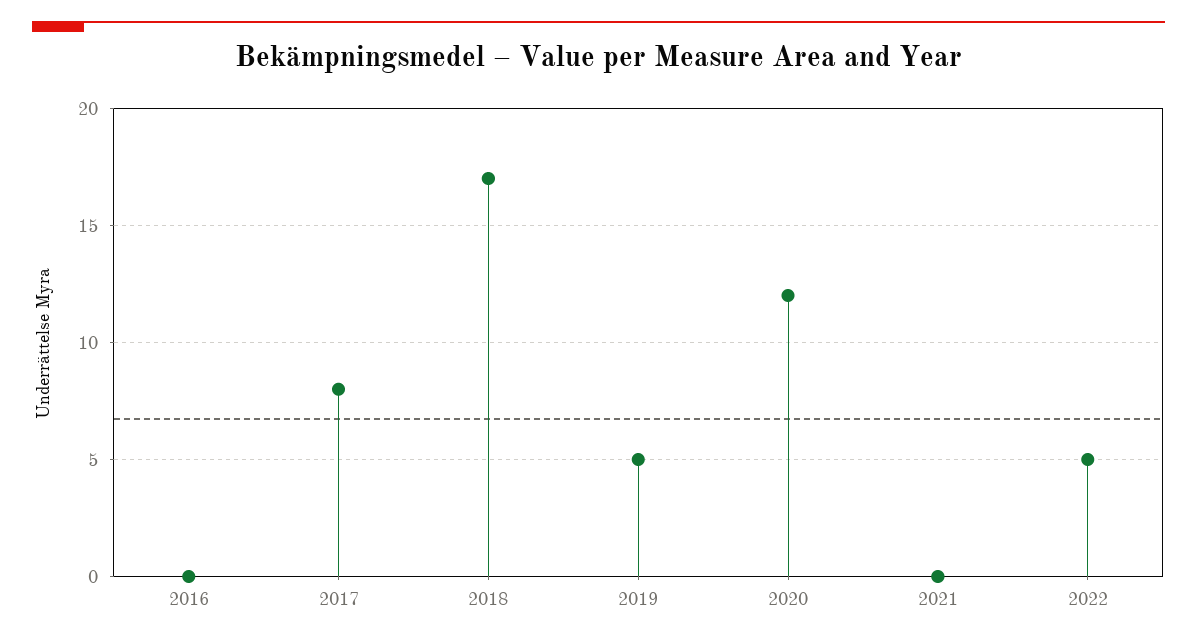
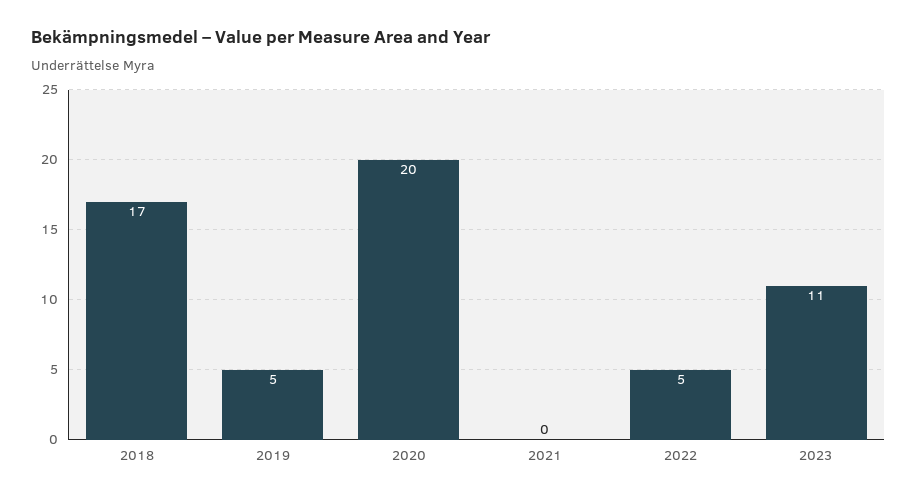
2016: 0 -> none
2017: 8 -> none
2020: 12 -> 20
2023: none -> 11

